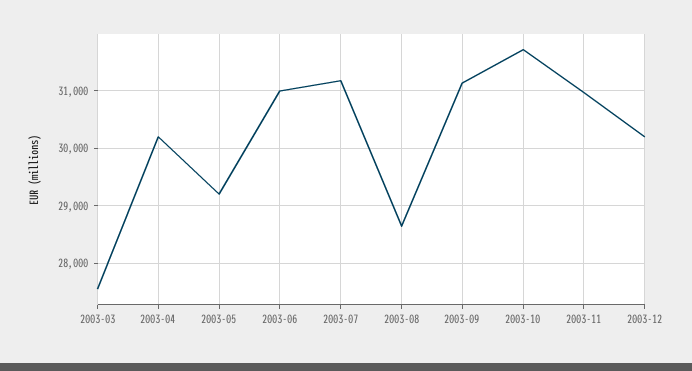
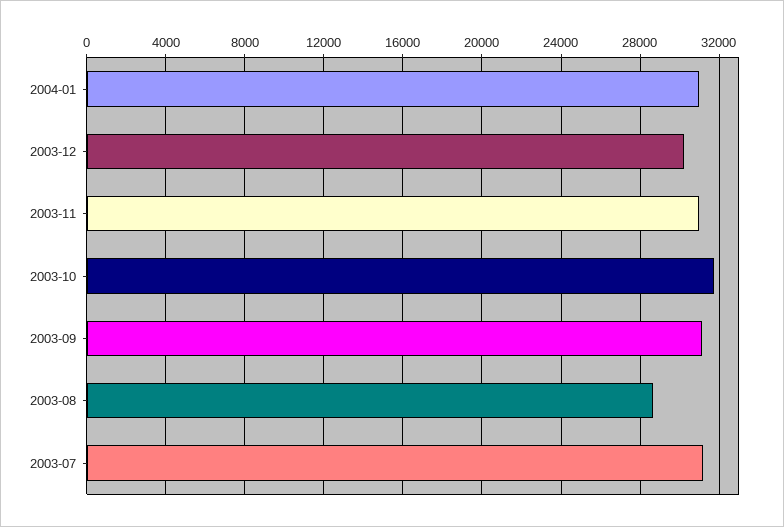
2003-03: 27600 -> none
2003-04: 30200 -> none
2003-05: 29200 -> none
2003-06: 31000 -> none
2004-01: none -> 31000

